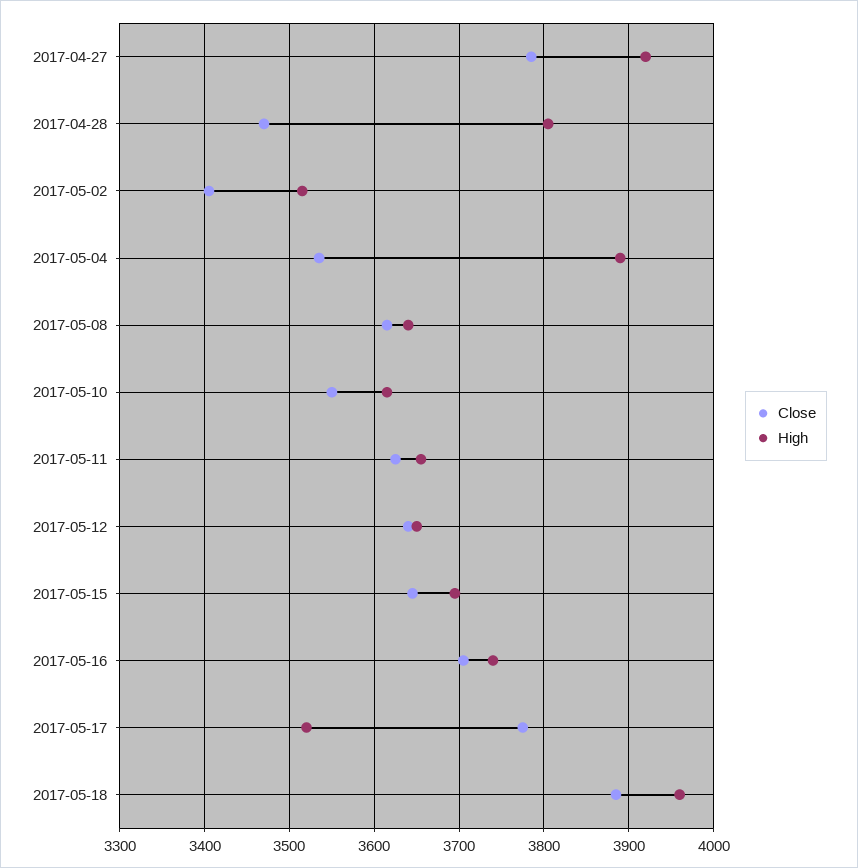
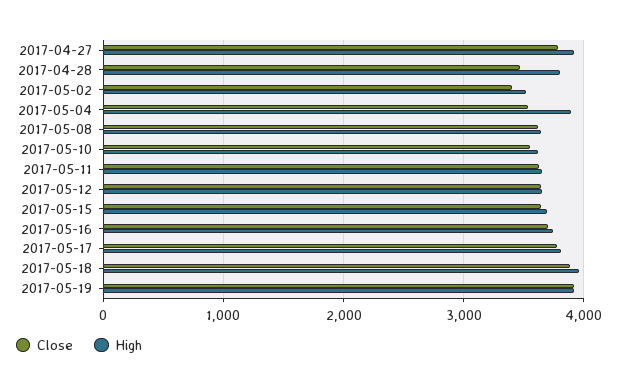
High, 2017-05-17: 3520 -> 3800
Close, 2017-05-19: none -> 3900
High, 2017-05-19: none -> 3900

